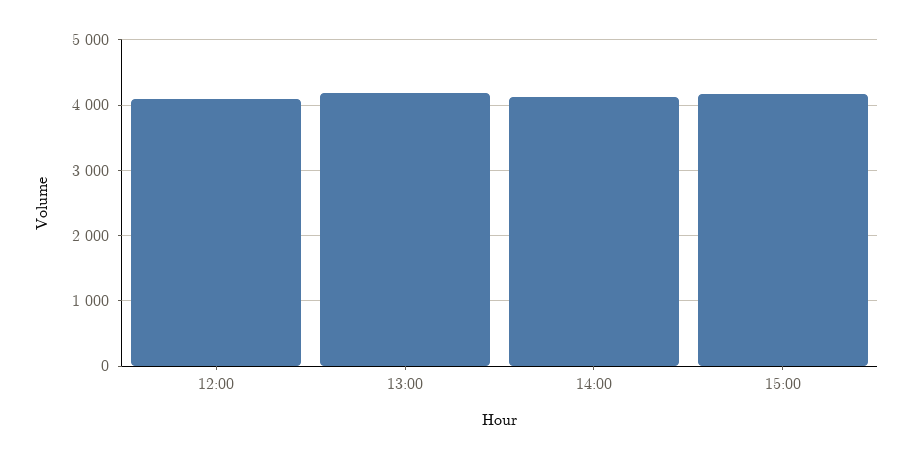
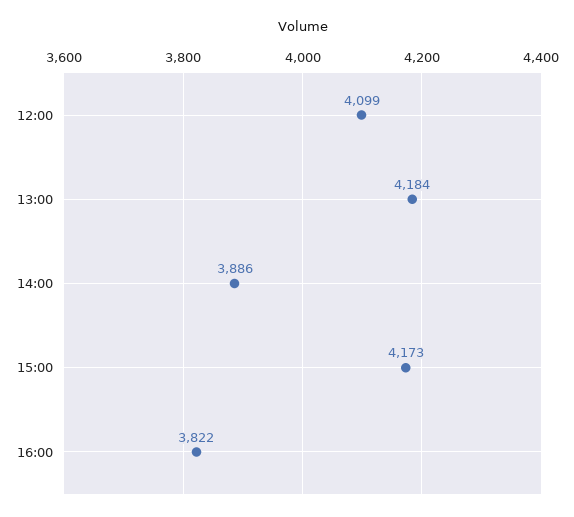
14:00: 4100 -> 3886
16:00: none -> 3822

